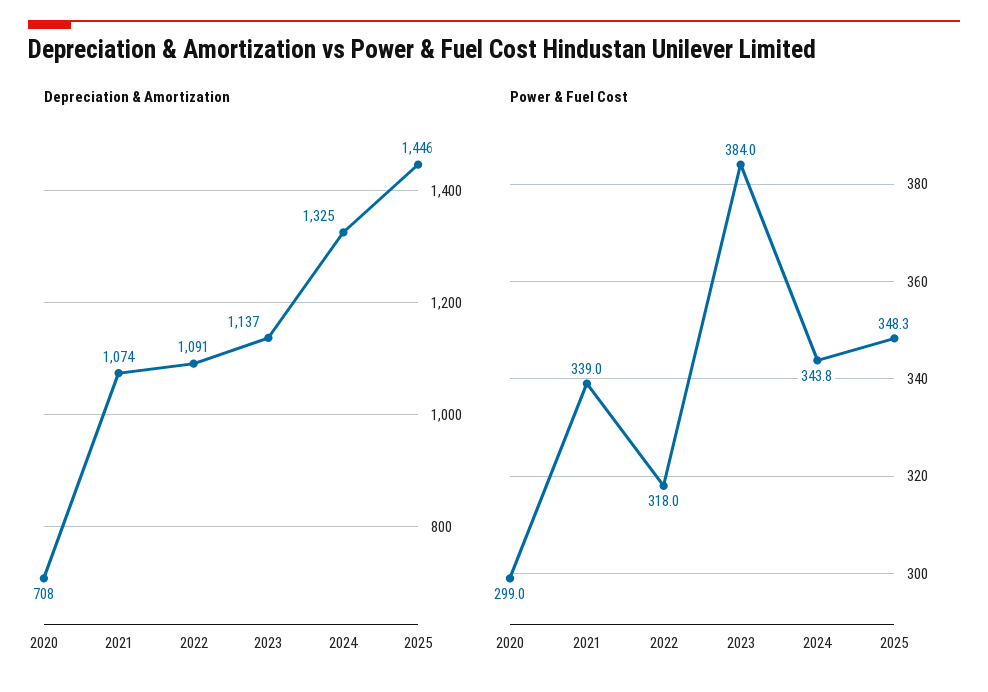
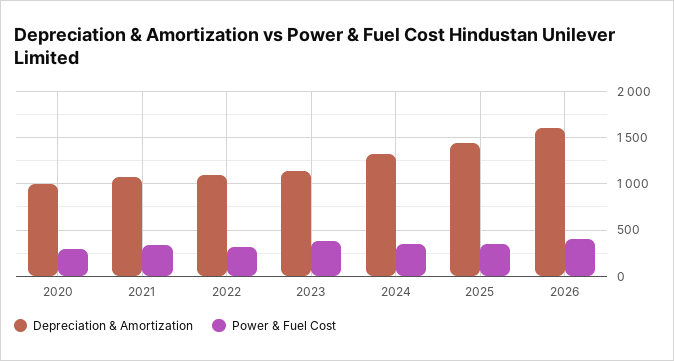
Depreciation & Amortization, 2020: 708 -> 1000
Depreciation & Amortization, 2026: none -> 1600
Power & Fuel Cost, 2026: none -> 400

